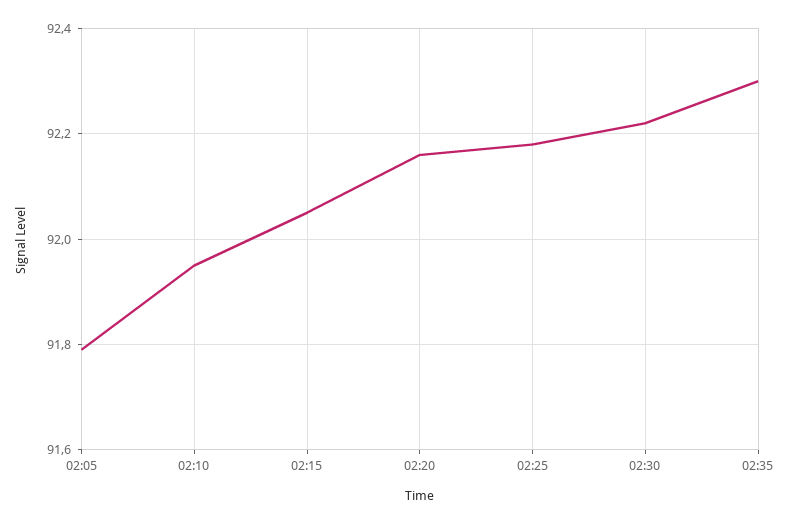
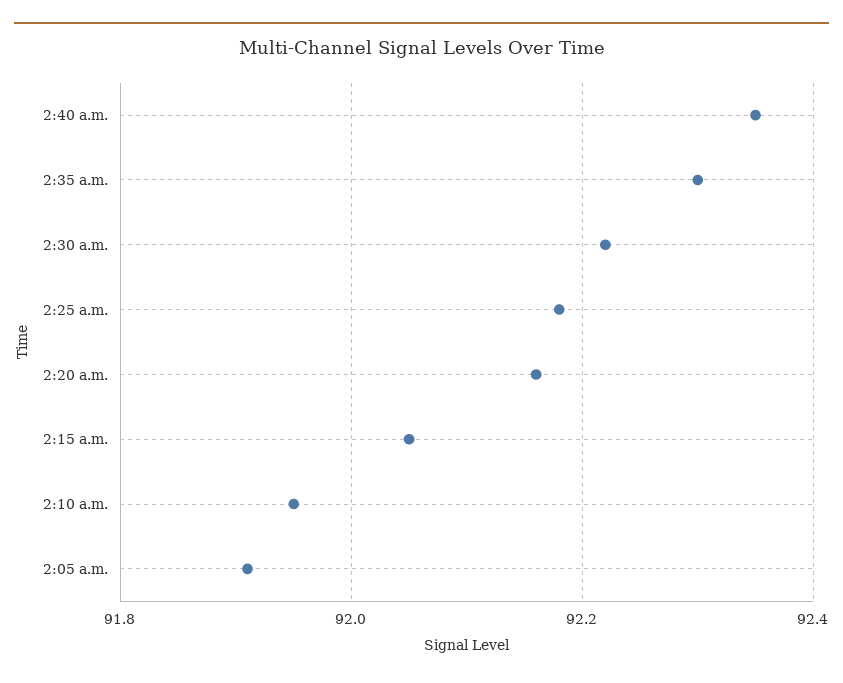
02:05: 91.8 -> 91.9
2:40 a.m.: none -> 92.35

